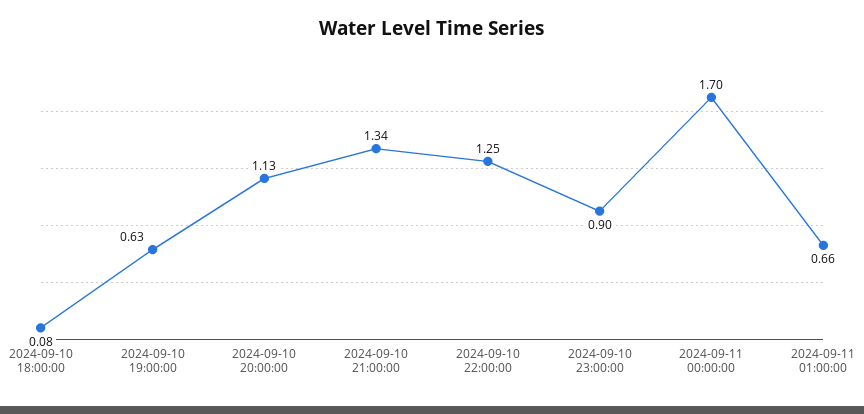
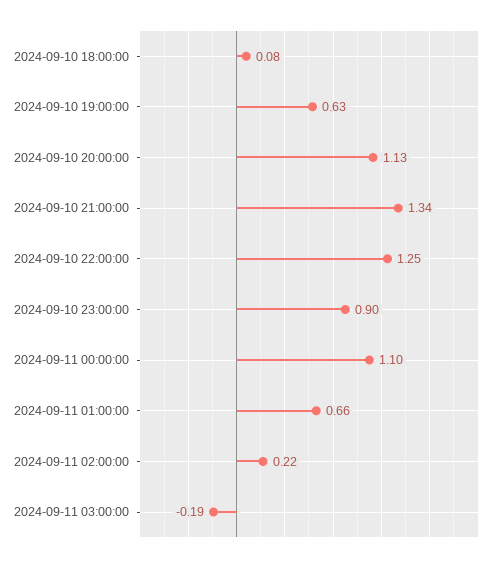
2024-09-11 00:00:00: 1.7 -> 1.1
2024-09-11 02:00:00: none -> 0.22
2024-09-11 03:00:00: none -> -0.19

